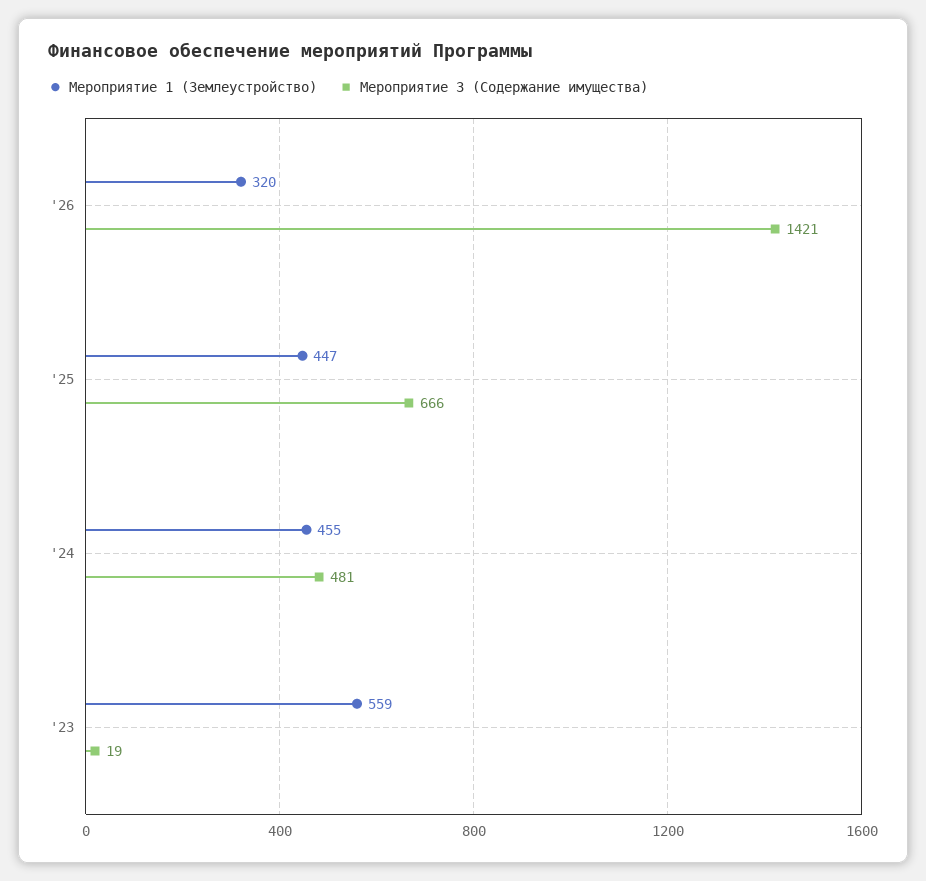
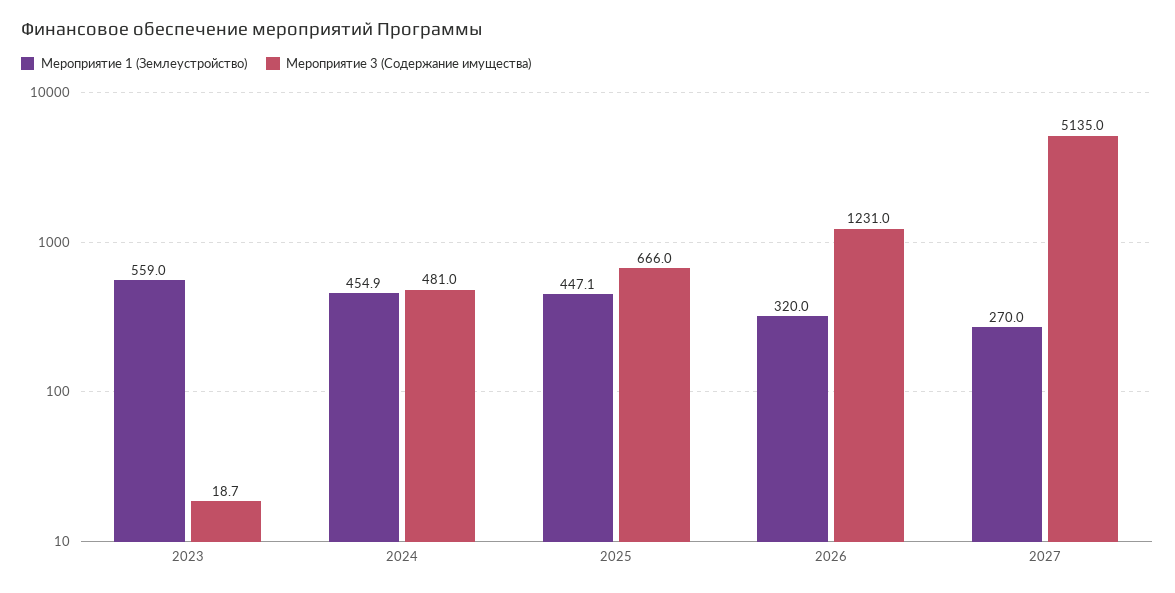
Мероприятие 3 (Содержание имущества), '26: 1421 -> 1231
Мероприятие 1 (Землеустройство), 2027: none -> 270
Мероприятие 3 (Содержание имущества), 2027: none -> 5135

